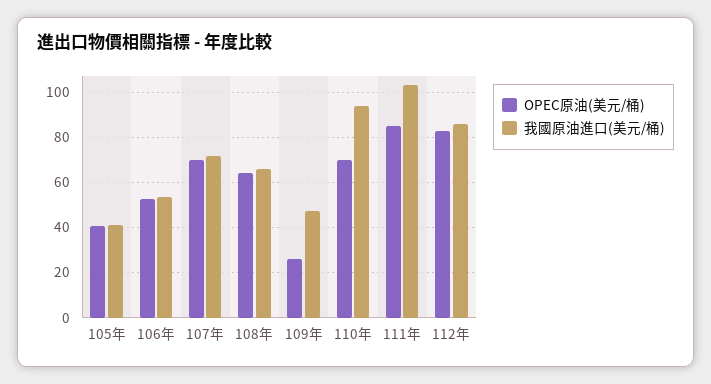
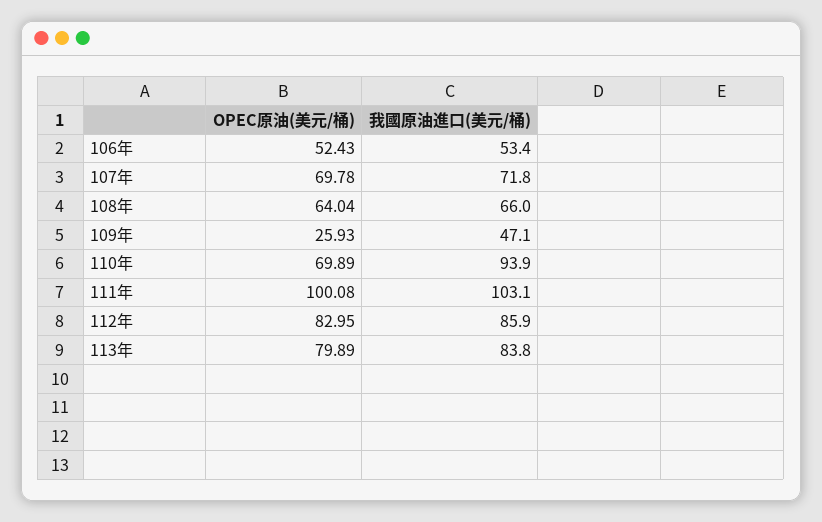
OPEC原油(美元/桶), 105年: 40 -> none
我國原油進口(美元/桶), 105年: 40 -> none
OPEC原油(美元/桶), 111年: 85 -> 100.08
OPEC原油(美元/桶), 113年: none -> 79.89
我國原油進口(美元/桶), 113年: none -> 83.8

